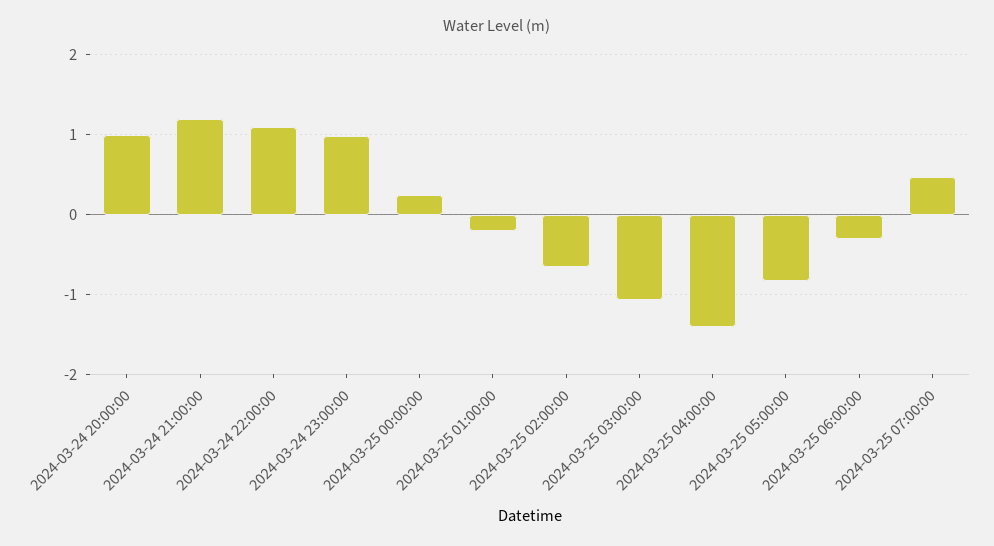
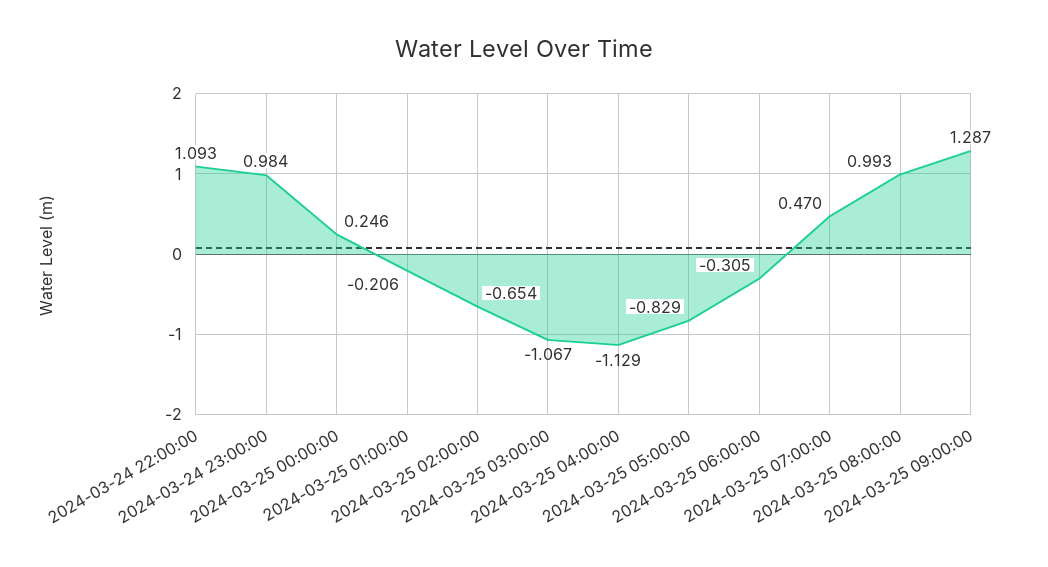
2024-03-24 20:00:00: 1 -> none
2024-03-24 21:00:00: 1.2 -> none
2024-03-25 04:00:00: -1.4 -> -1.129
2024-03-25 08:00:00: none -> 0.993
2024-03-25 09:00:00: none -> 1.287

